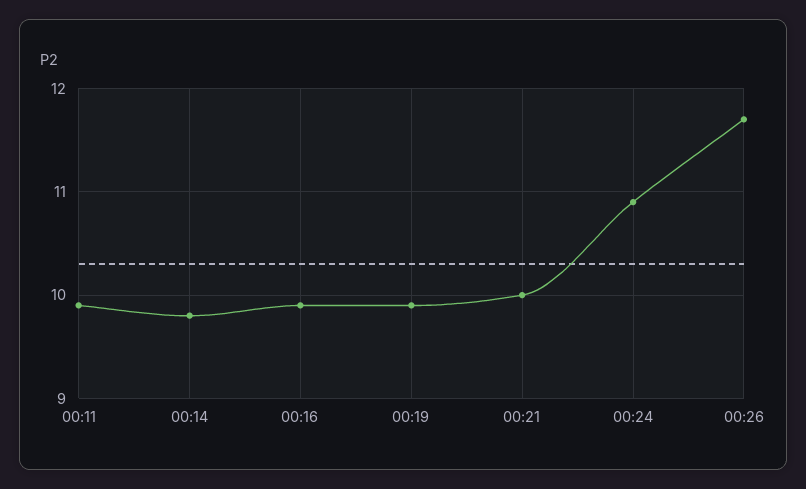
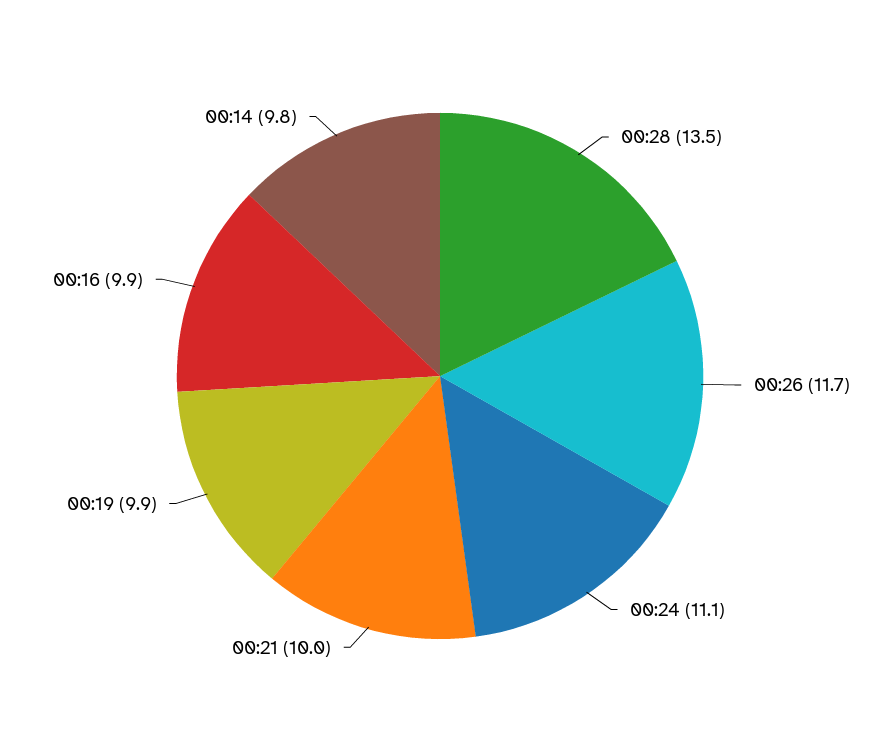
00:11: 9.9 -> none
00:24: 10.9 -> 11.1
00:28: none -> 13.5

